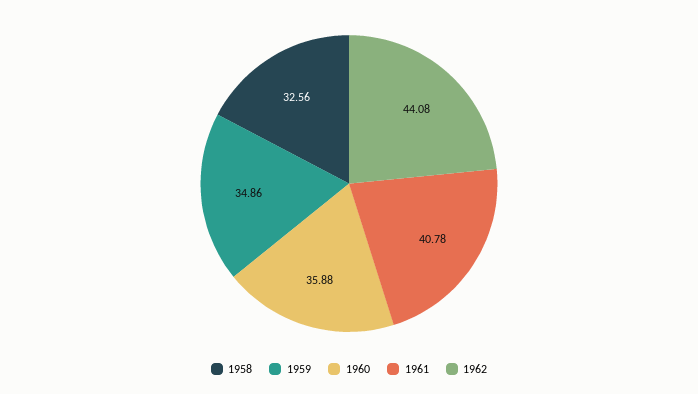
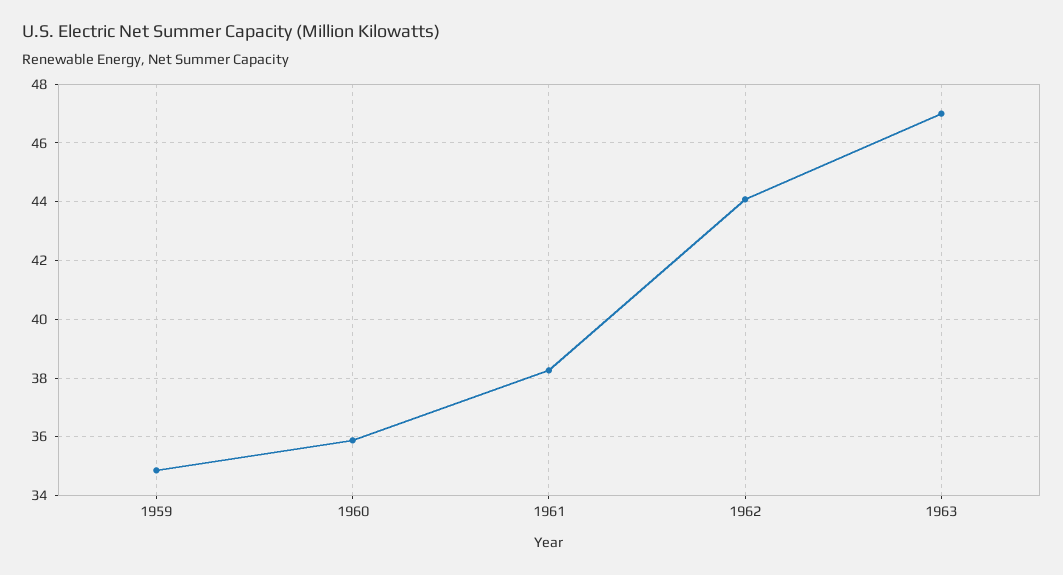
1958: 32.56 -> none
1961: 40.78 -> 38.25
1963: none -> 47

